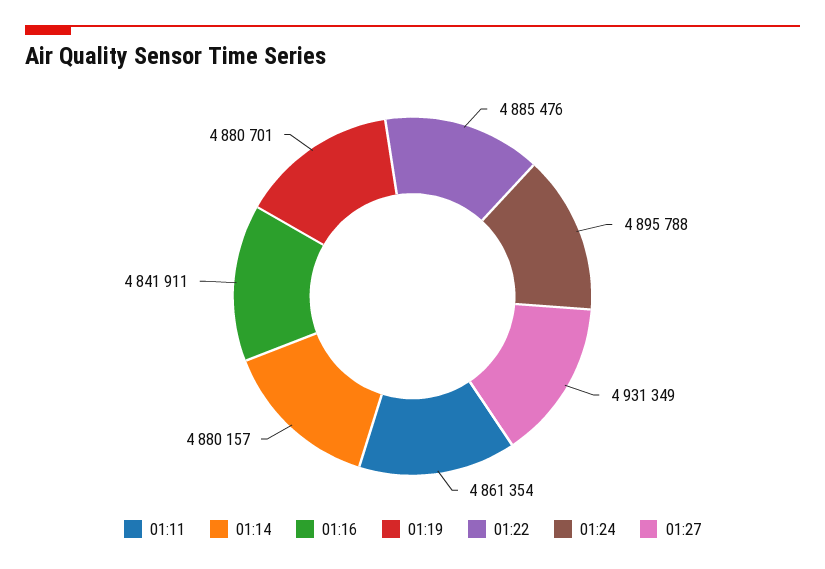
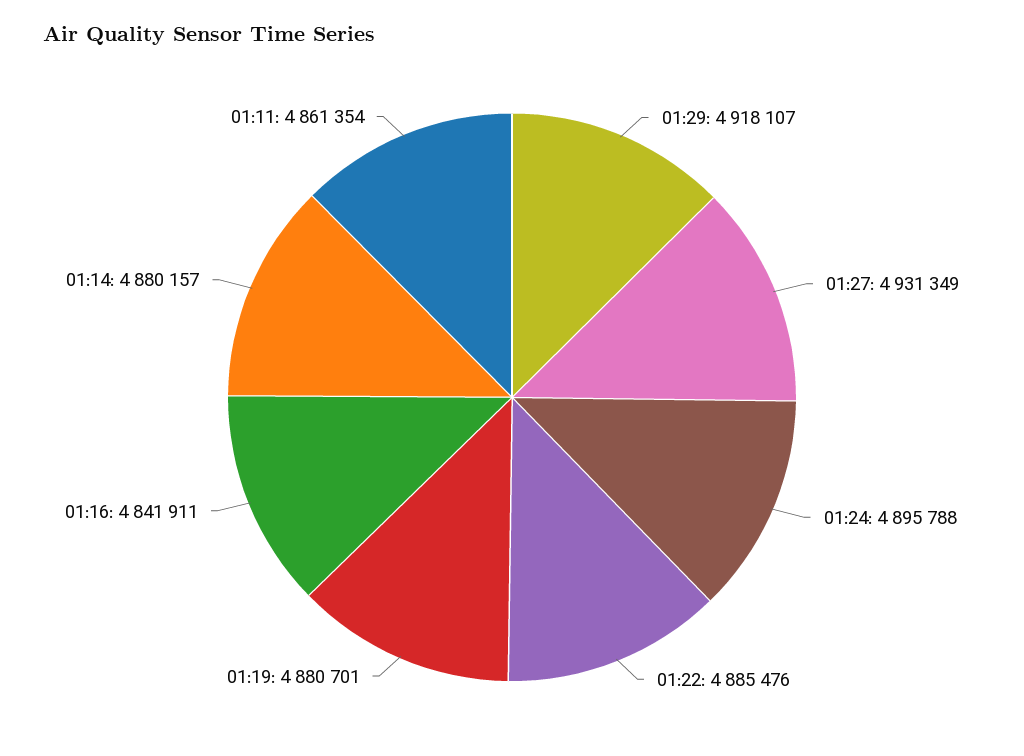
01:29: none -> 4918107

